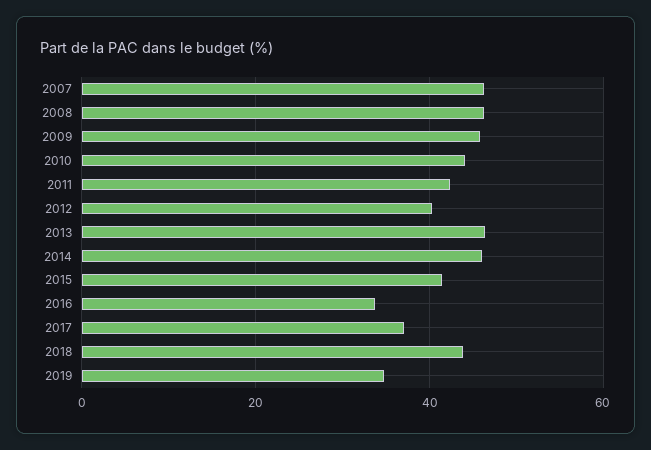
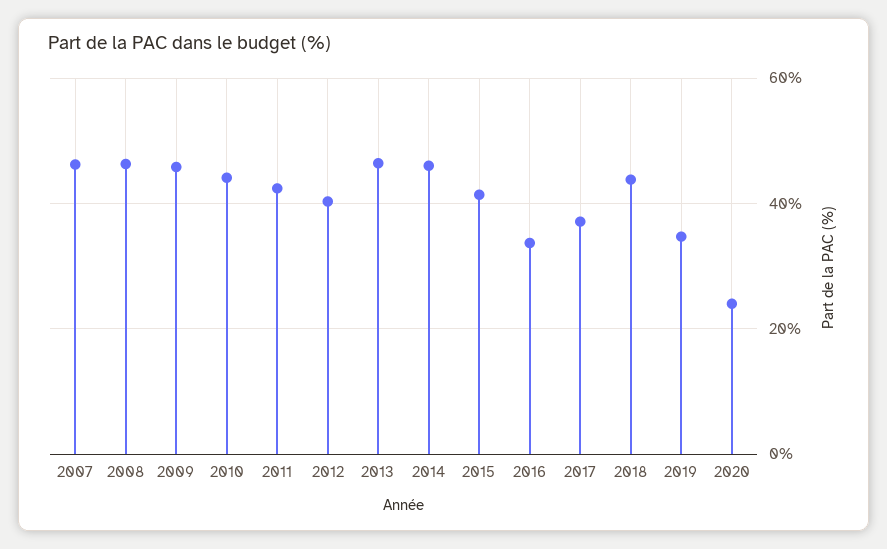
2020: none -> 24

